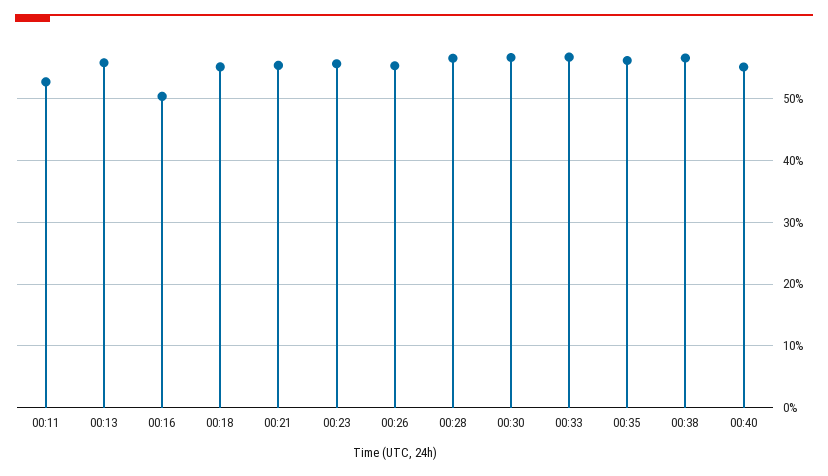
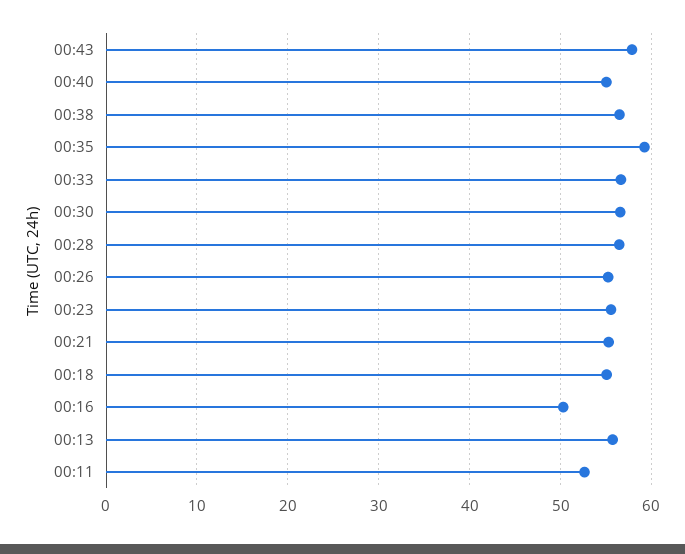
00:35: 56 -> 59
00:43: none -> 58

